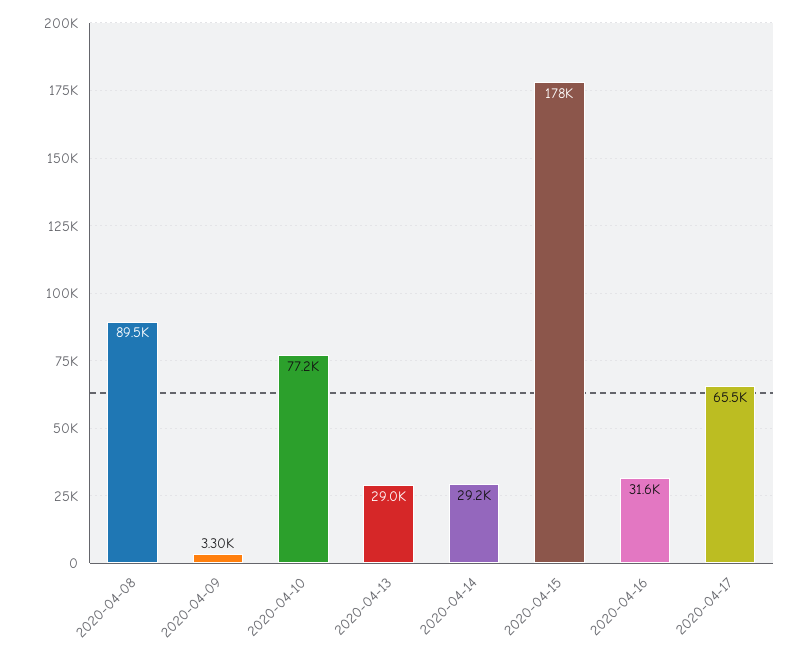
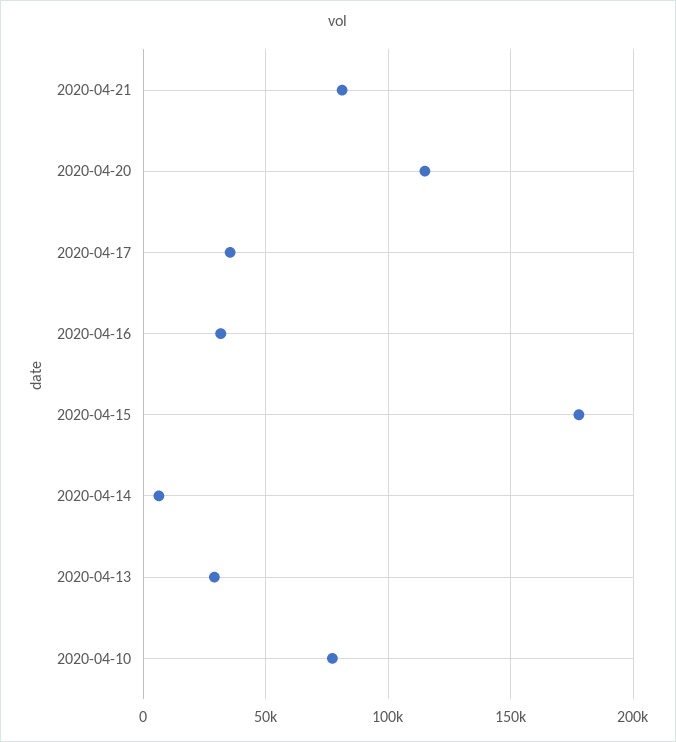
2020-04-08: 89500 -> none
2020-04-09: 3300 -> none
2020-04-14: 29200 -> 5000
2020-04-17: 65500 -> 35000
2020-04-21: none -> 80000
2020-04-20: none -> 115000

